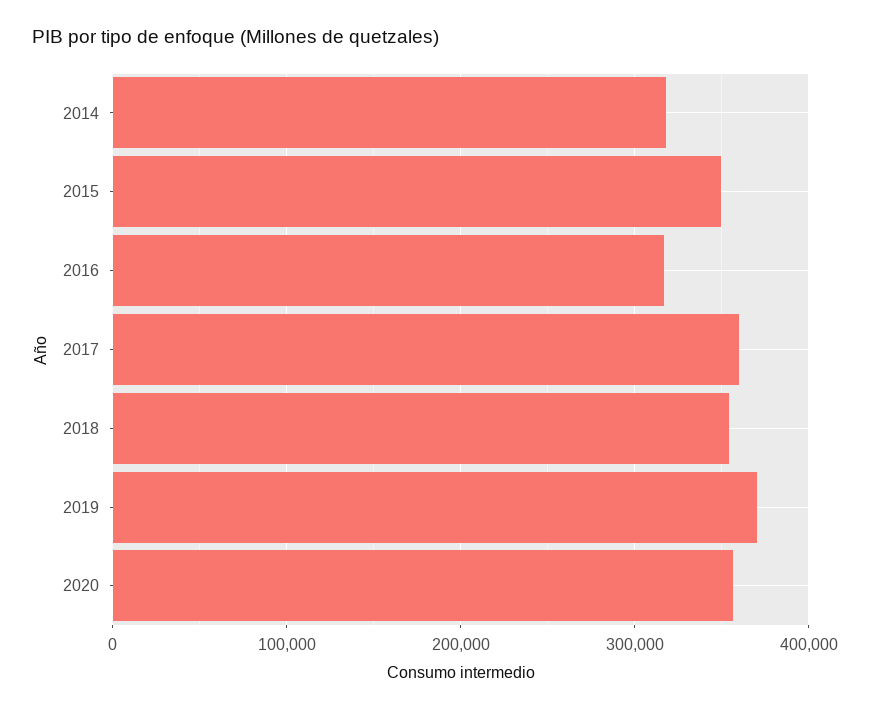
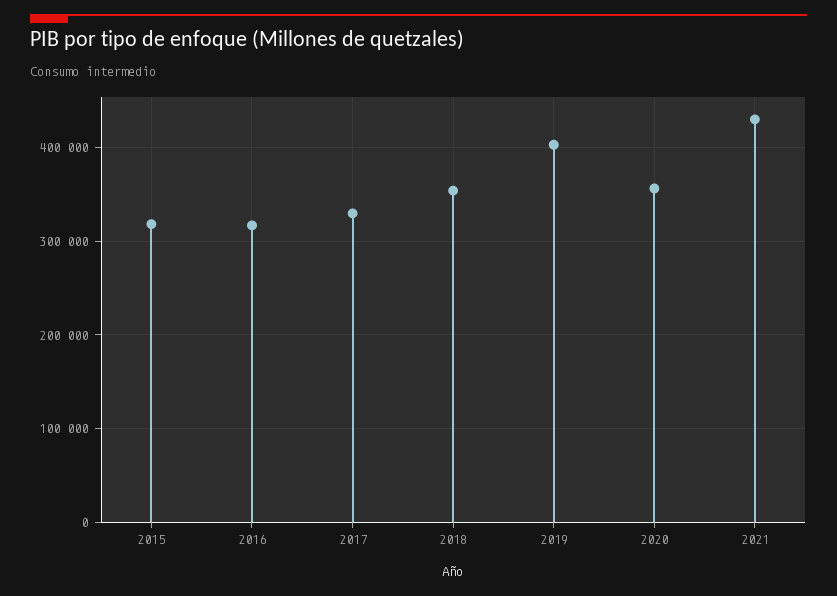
2014: 320000 -> none
2015: 350000 -> 320000
2017: 360000 -> 330000
2019: 370000 -> 400000
2021: none -> 430000

